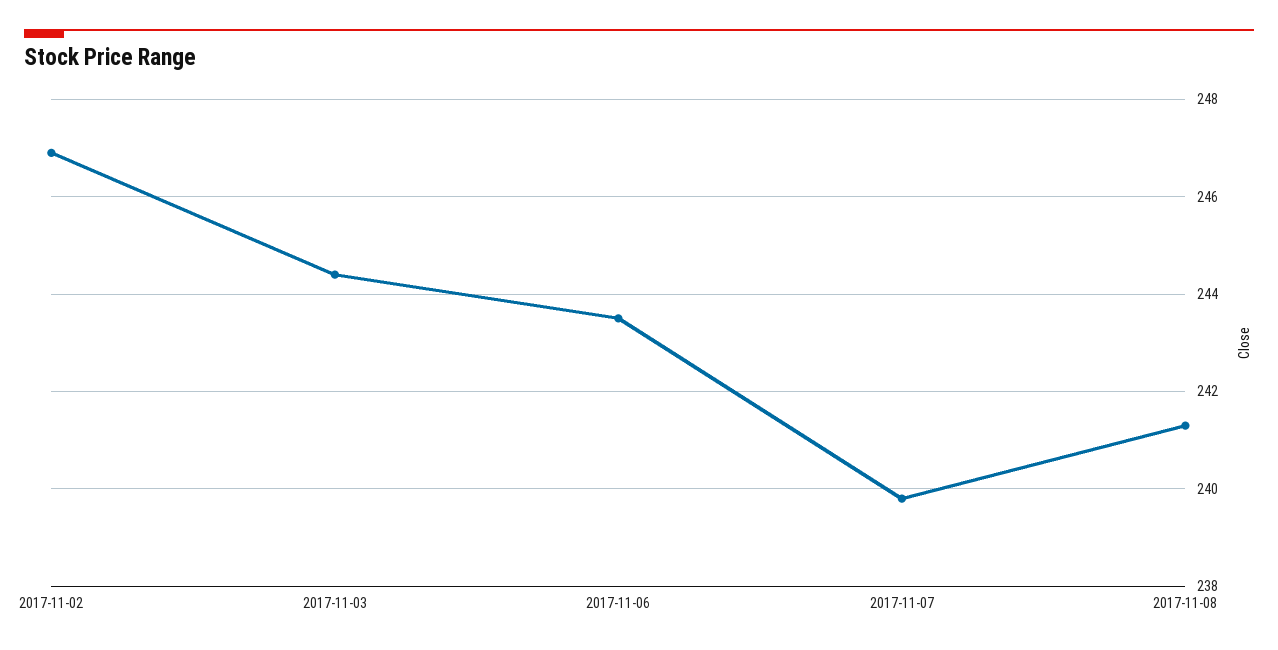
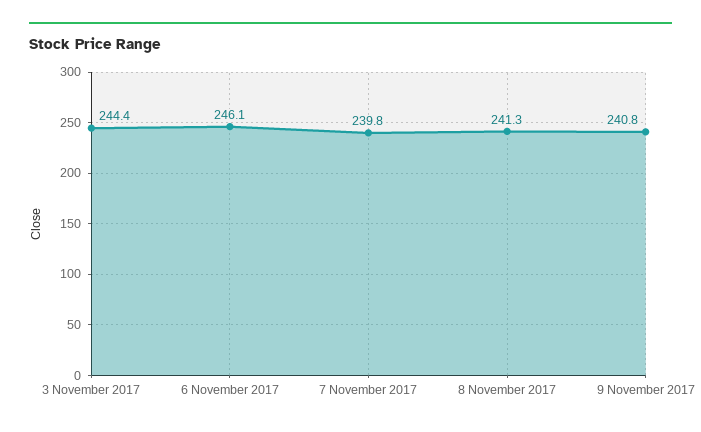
2017-11-02: 247 -> none
2017-11-06: 243.5 -> 246.1
9 November 2017: none -> 240.8

